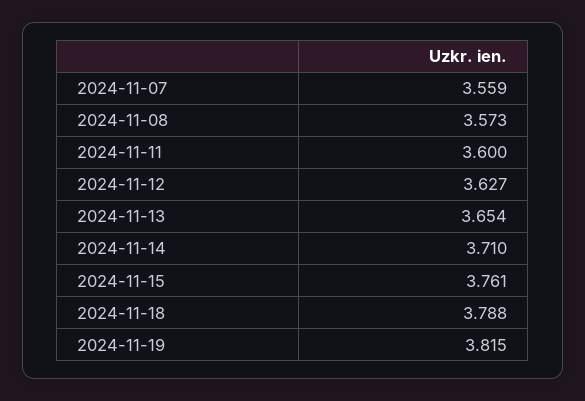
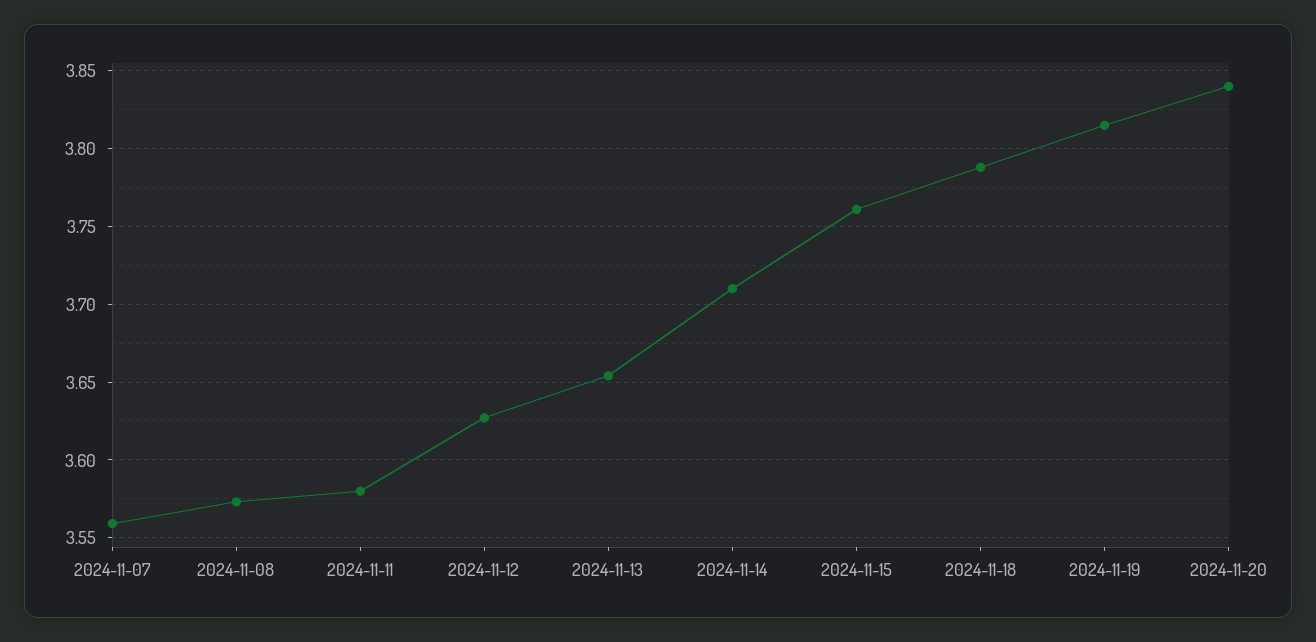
2024-11-11: 3.6 -> 3.58
2024-11-20: none -> 3.84

